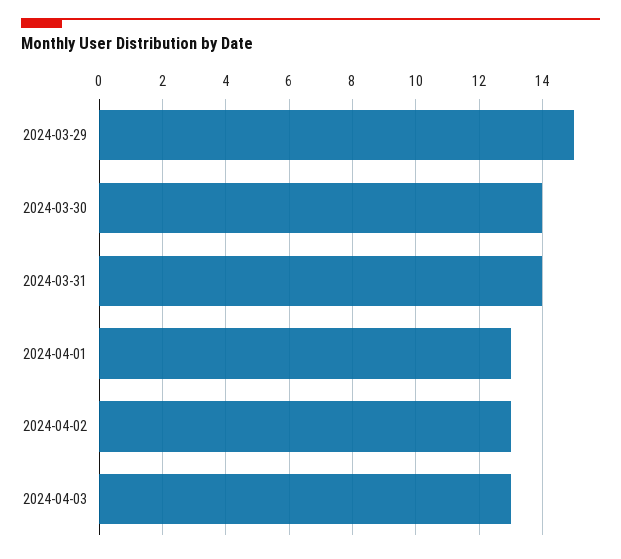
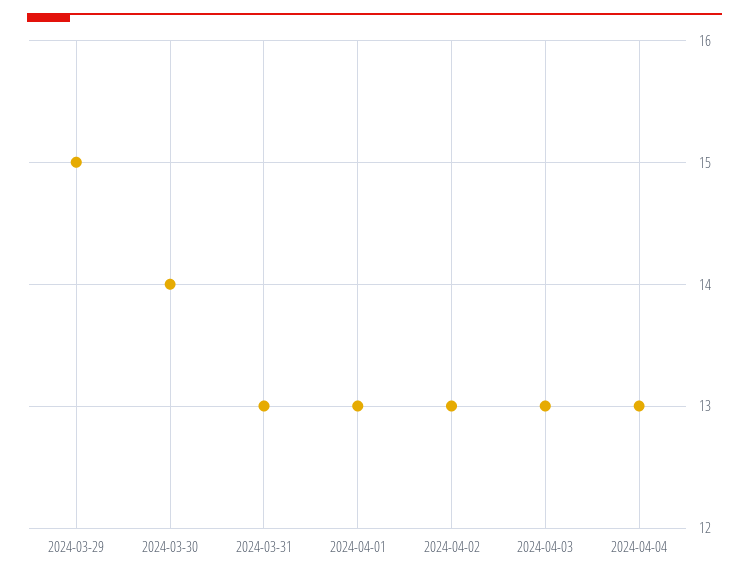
2024-03-31: 14 -> 13
2024-04-04: none -> 13

